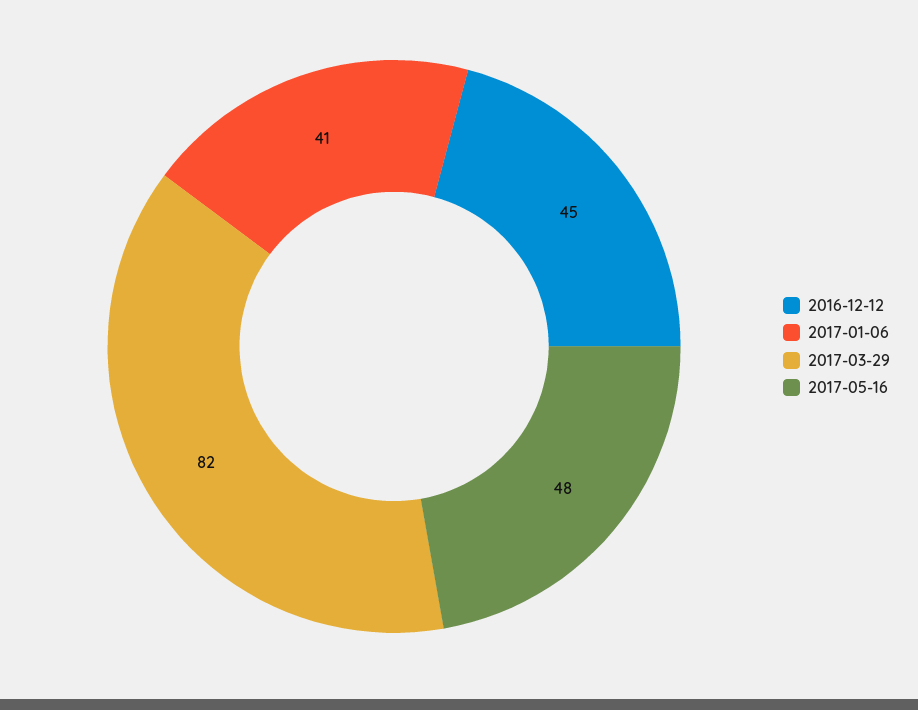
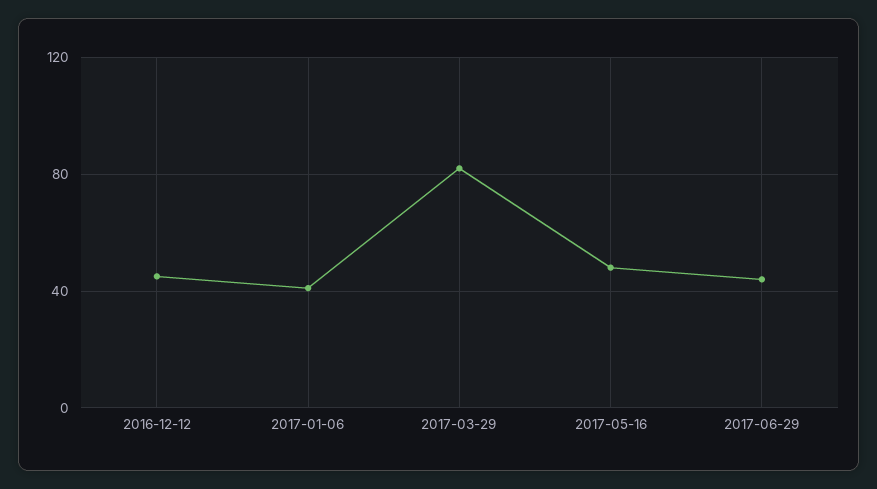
2017-06-29: none -> 45

